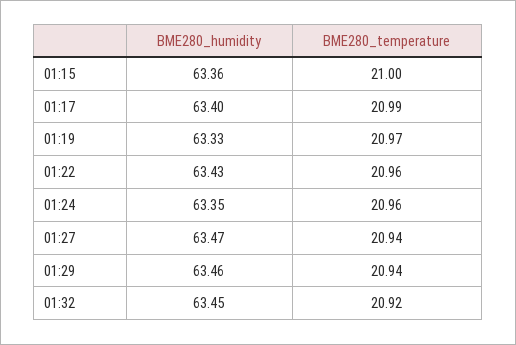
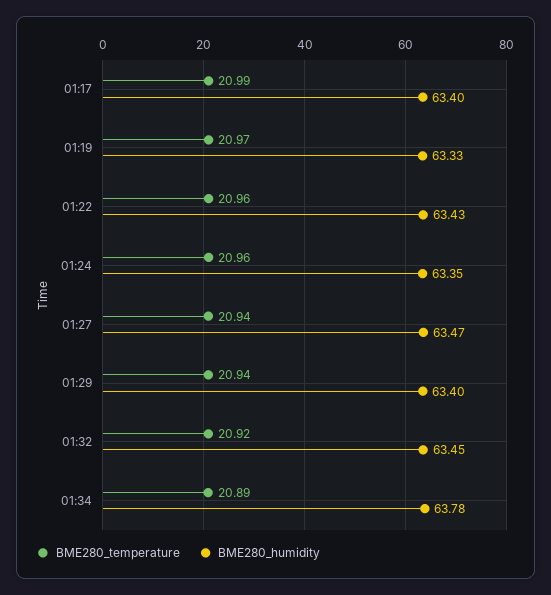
BME280_humidity, 01:15: 63.36 -> none
BME280_temperature, 01:15: 21 -> none
BME280_humidity, 01:29: 63.46 -> 63.4
BME280_temperature, 01:34: none -> 20.89
BME280_humidity, 01:34: none -> 63.78

